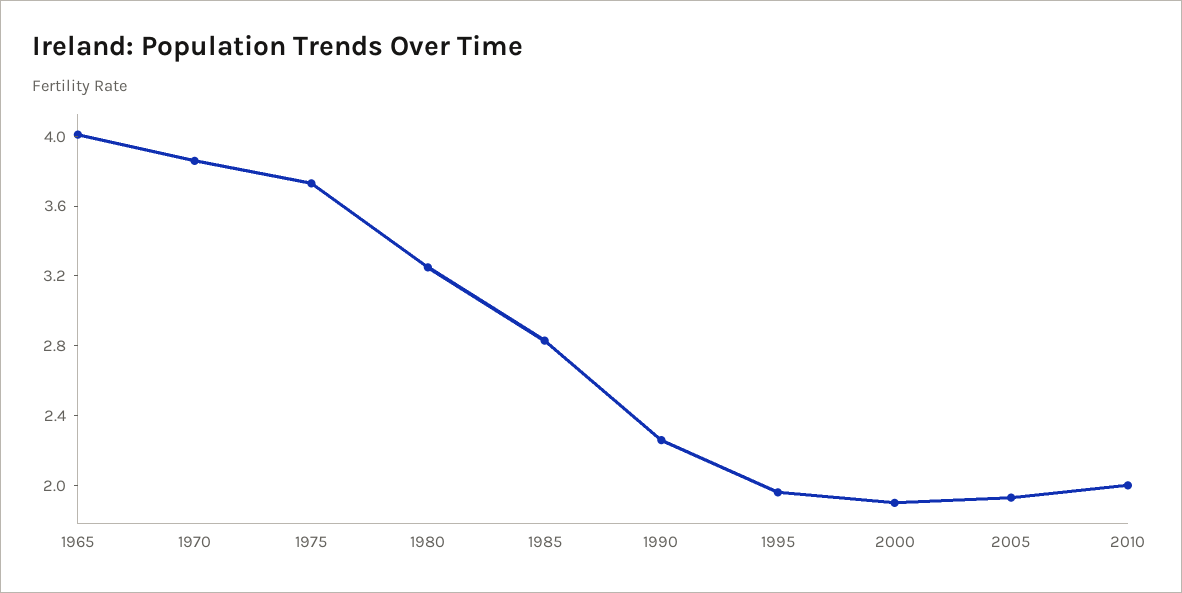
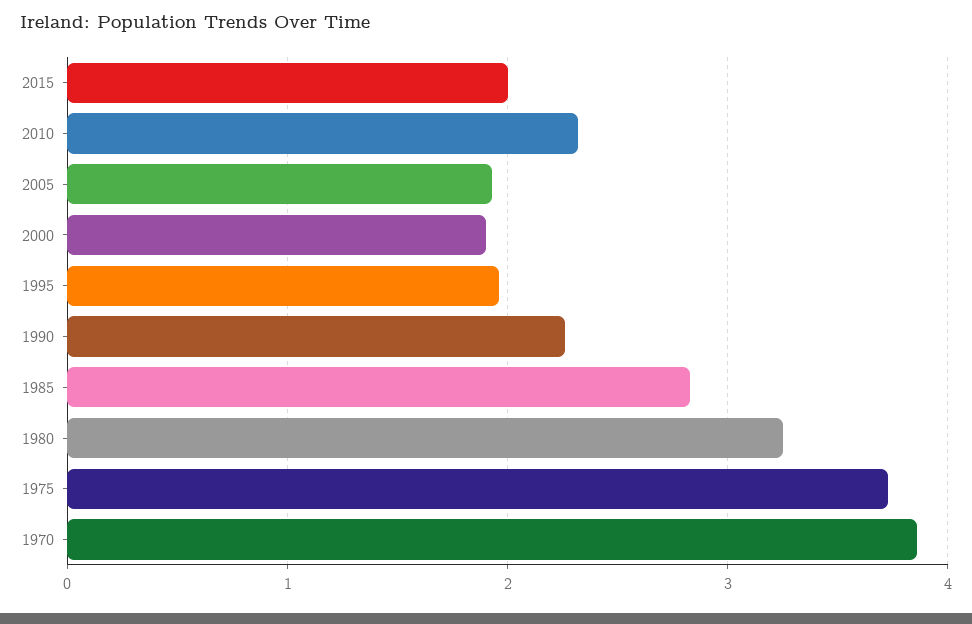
1965: 4 -> none
2010: 2 -> 2.3
2015: none -> 2

